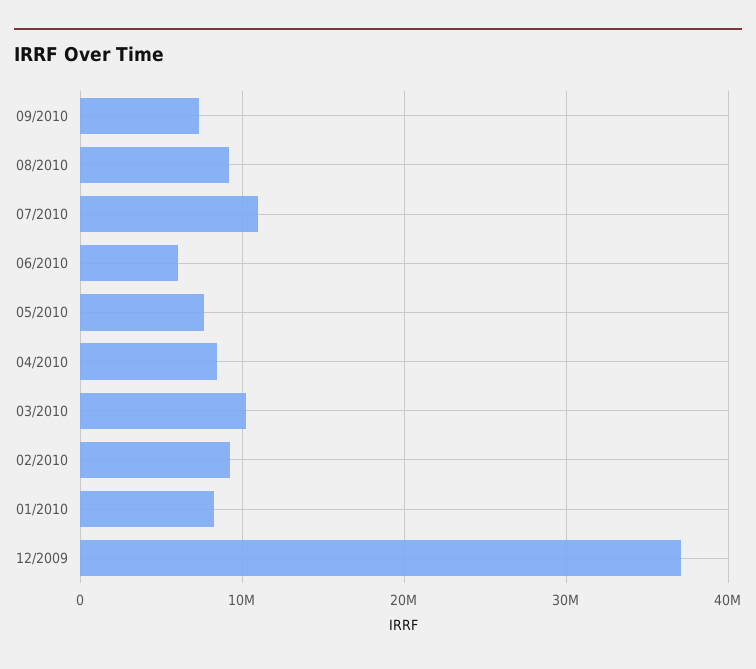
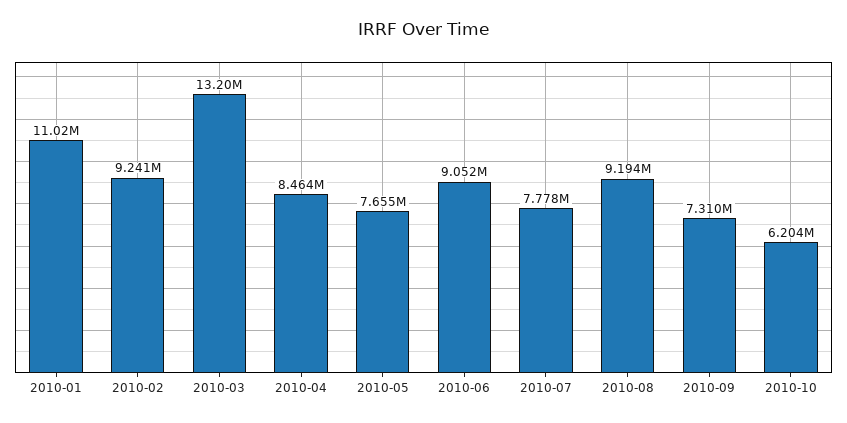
07/2010: 11000000 -> 7778000
06/2010: 6000000 -> 9052000
03/2010: 10000000 -> 13200000
01/2010: 8000000 -> 11020000
12/2009: 37000000 -> none
2010-10: none -> 6204000

